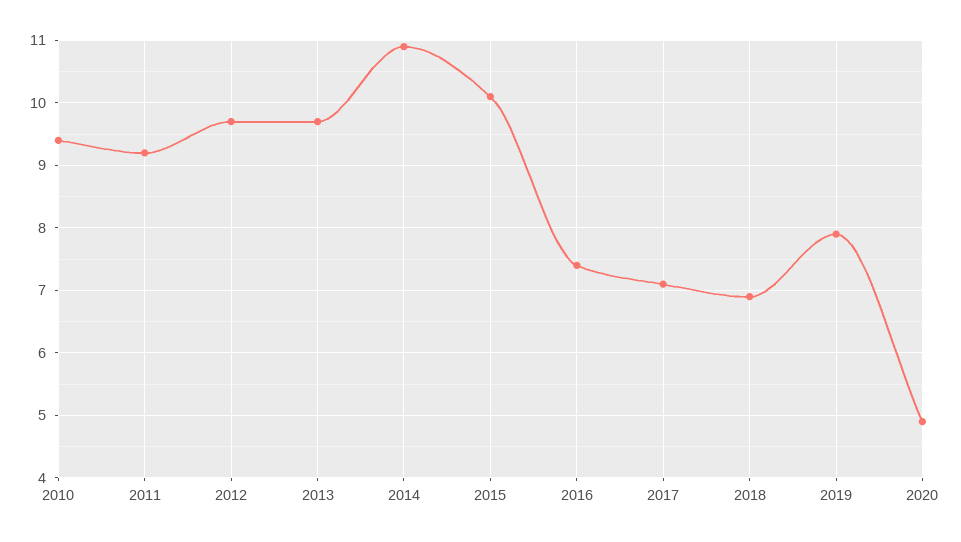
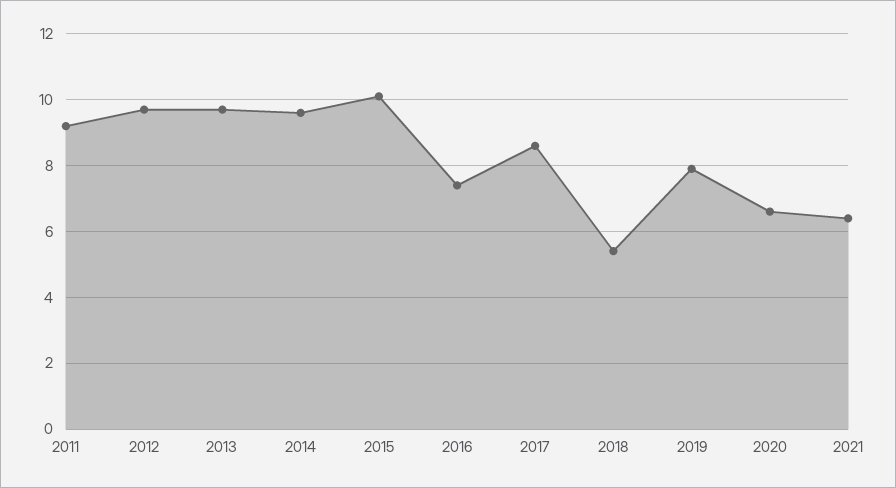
2010: 9.4 -> none
2014: 10.9 -> 9.5
2017: 7.1 -> 8.5
2018: 6.9 -> 5.5
2020: 4.9 -> 6.5
2021: none -> 6.5

